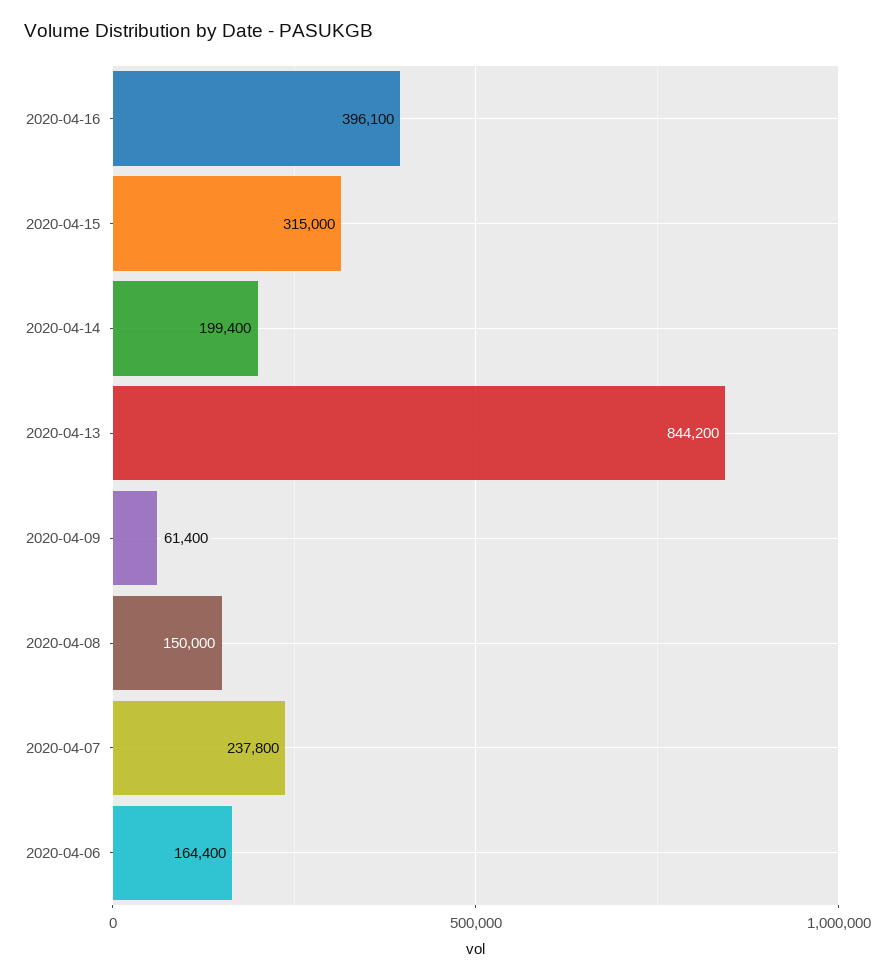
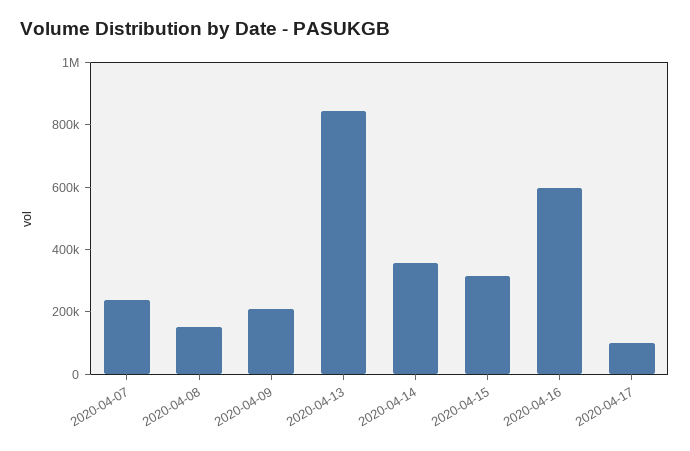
2020-04-16: 396100 -> 600000
2020-04-14: 199400 -> 350000
2020-04-09: 61400 -> 200000
2020-04-06: 164400 -> none
2020-04-17: none -> 100000

